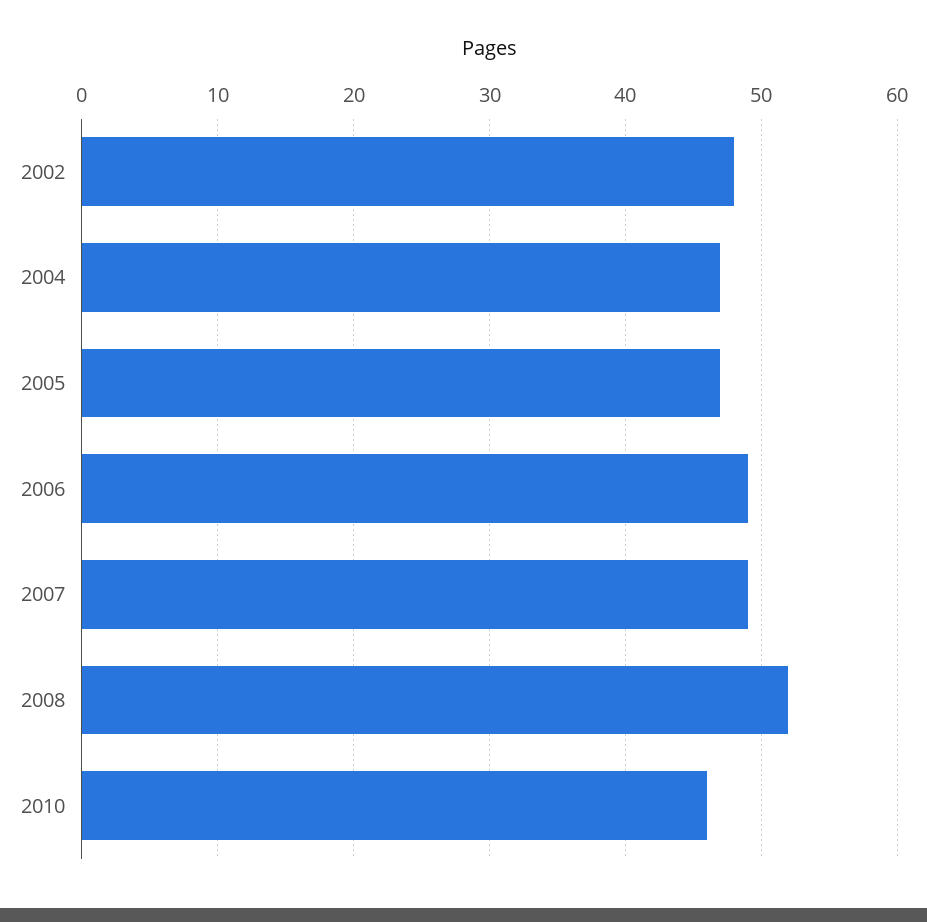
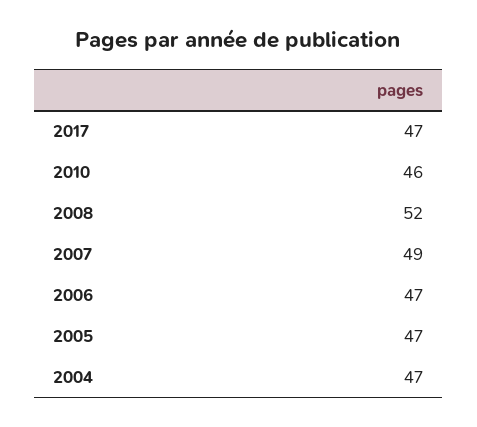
2002: 48 -> none
2006: 49 -> 47
2017: none -> 47

